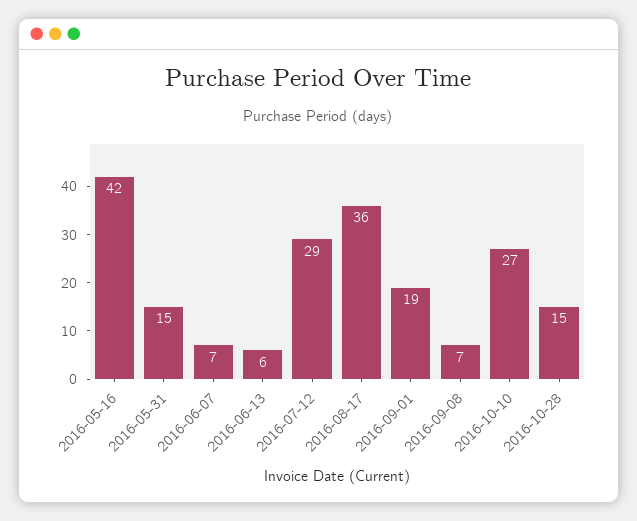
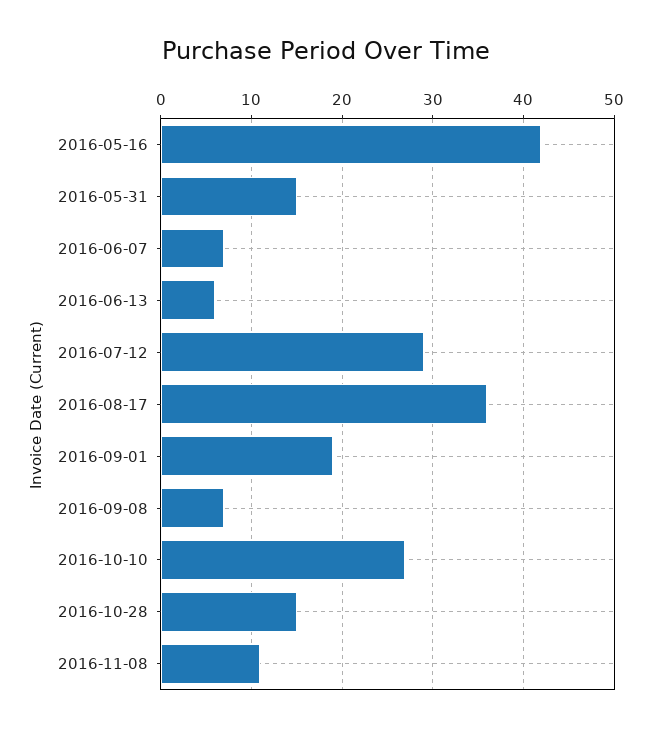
2016-11-08: none -> 11

